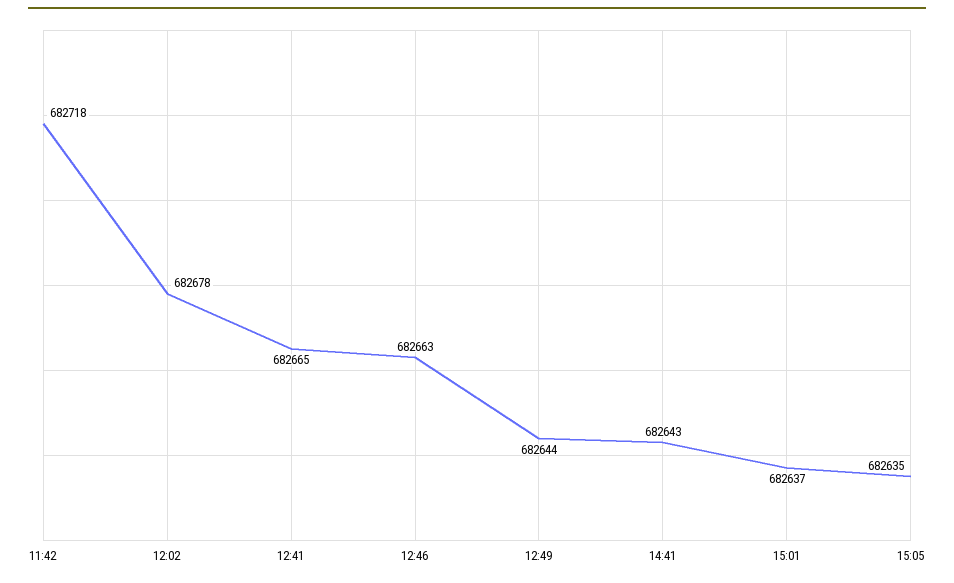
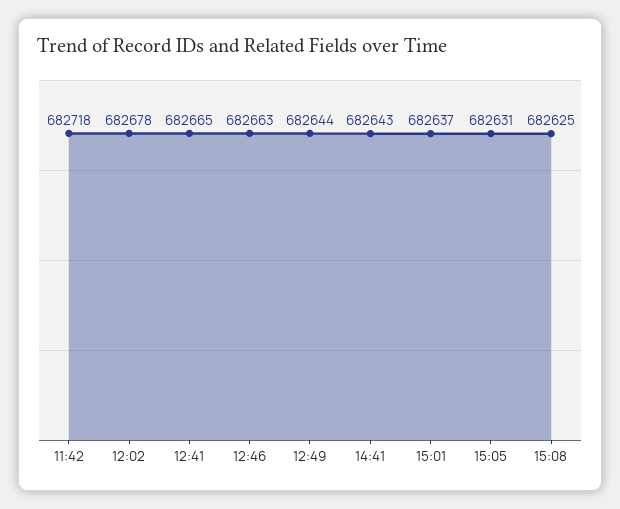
15:05: 682635 -> 682631
15:08: none -> 682625

